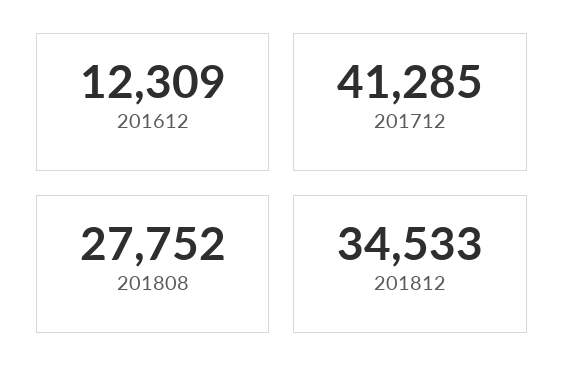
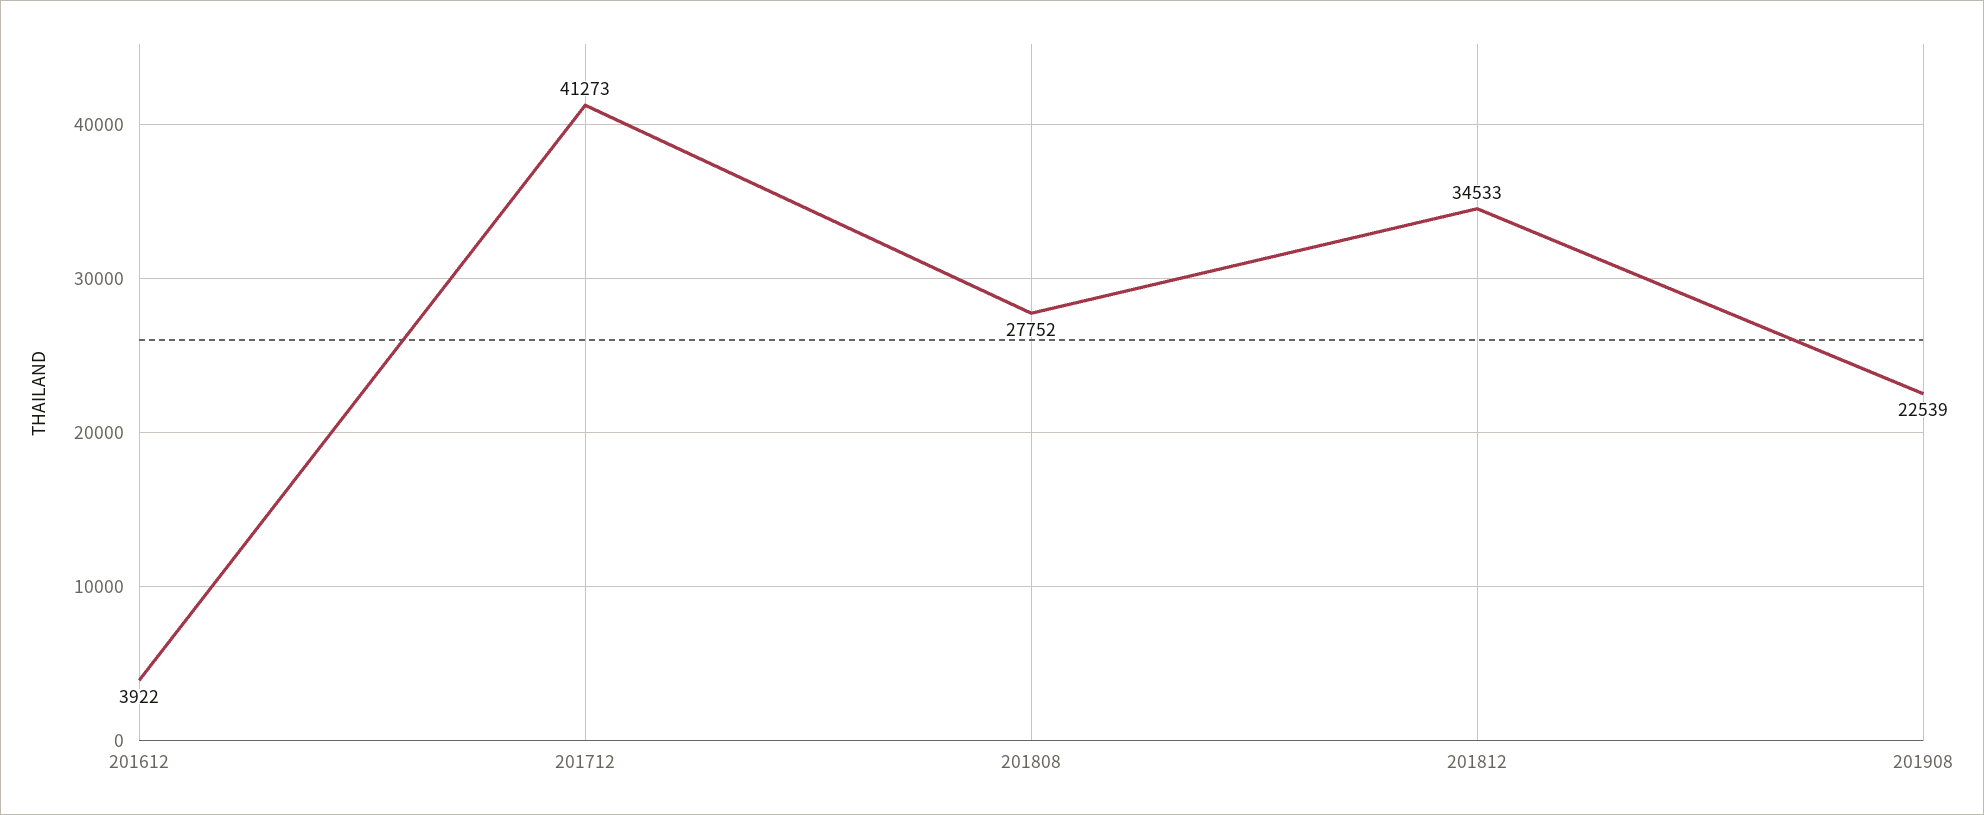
201612: 12309 -> 3922
201712: 41285 -> 41273
201908: none -> 22539

